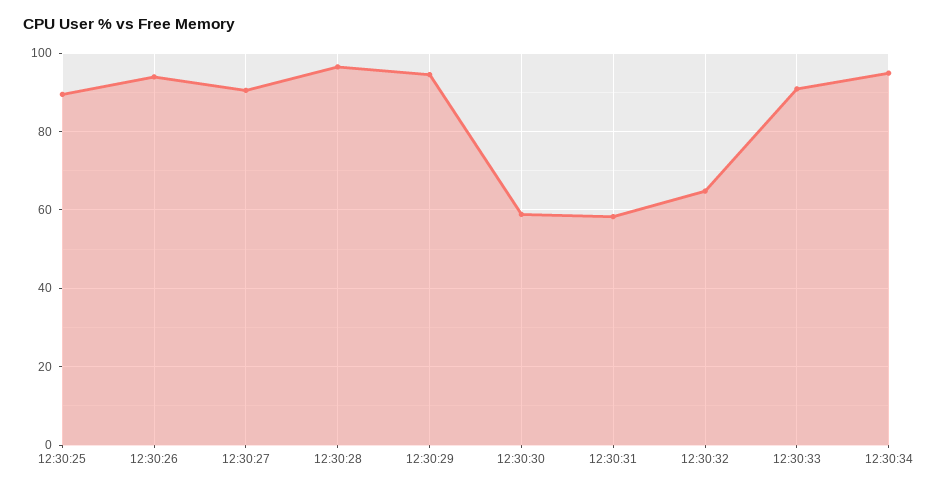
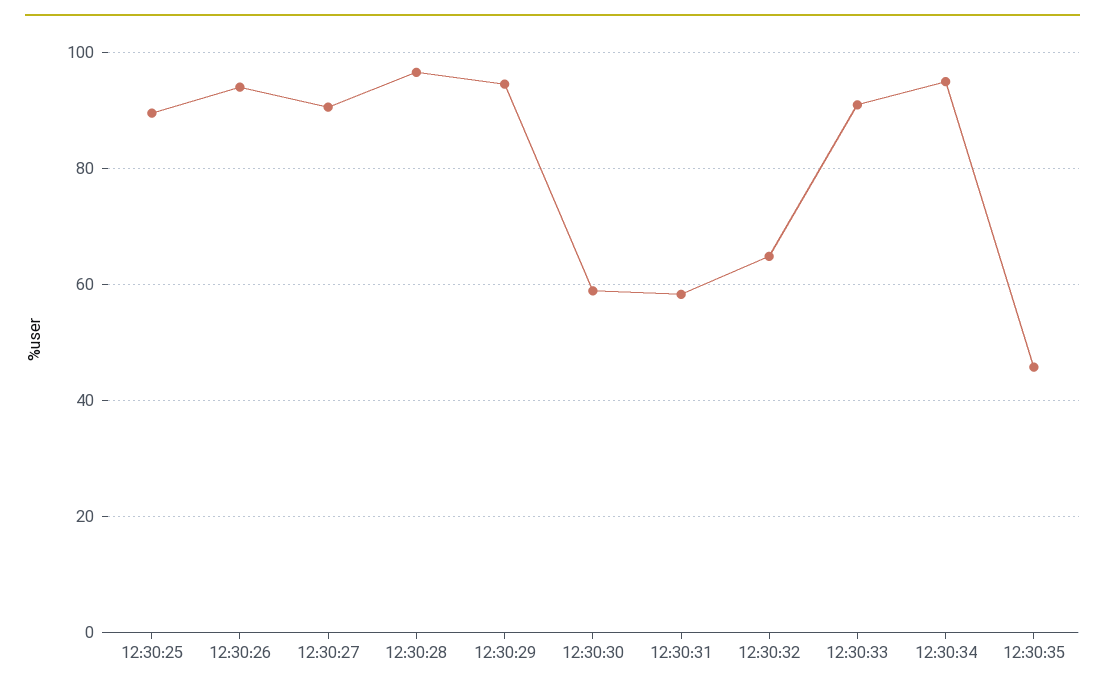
12:30:35: none -> 46

